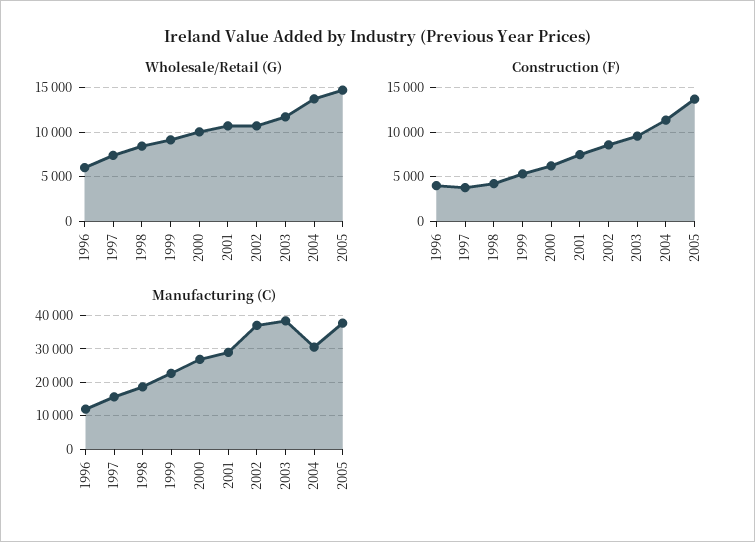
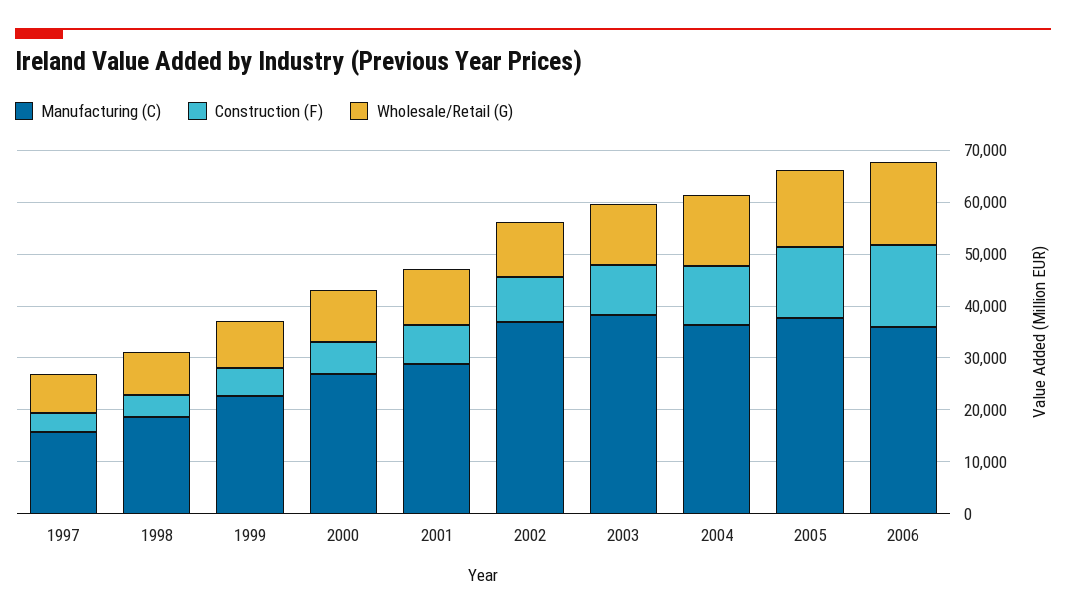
Wholesale/Retail (G), 1996: 6000 -> none
Construction (F), 1996: 4000 -> none
Manufacturing (C), 1996: 12000 -> none
Manufacturing (C), 2004: 30000 -> 36000
Manufacturing (C), 2006: none -> 36000
Construction (F), 2006: none -> 16000
Wholesale/Retail (G), 2006: none -> 16000

